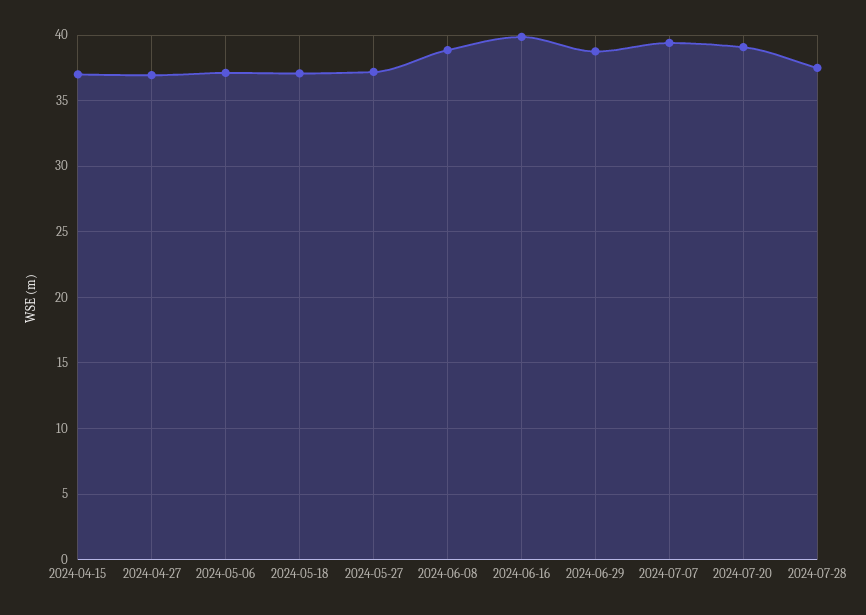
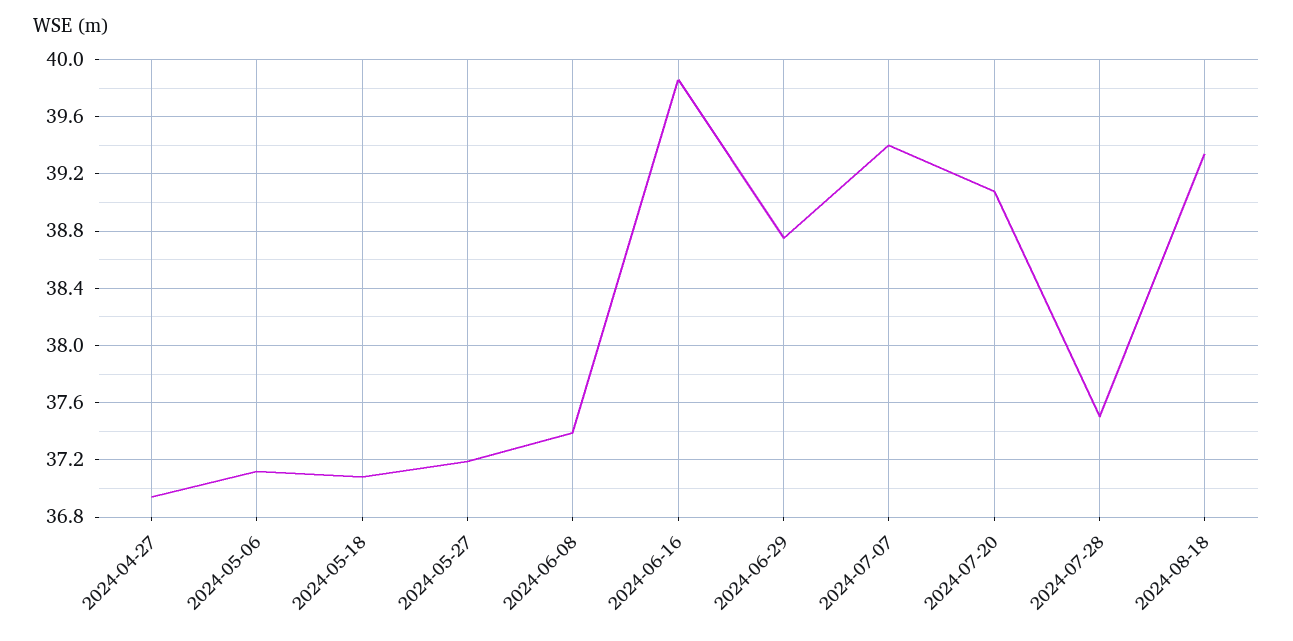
2024-04-15: 37 -> none
2024-06-08: 39 -> 37.4
2024-08-18: none -> 39.35

